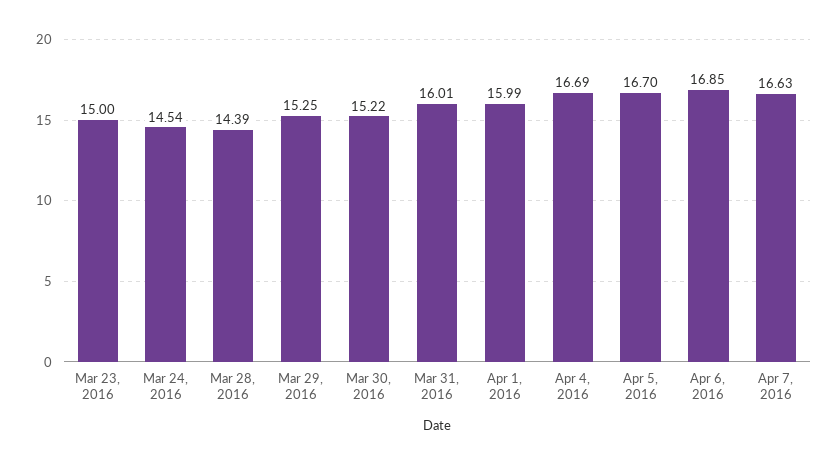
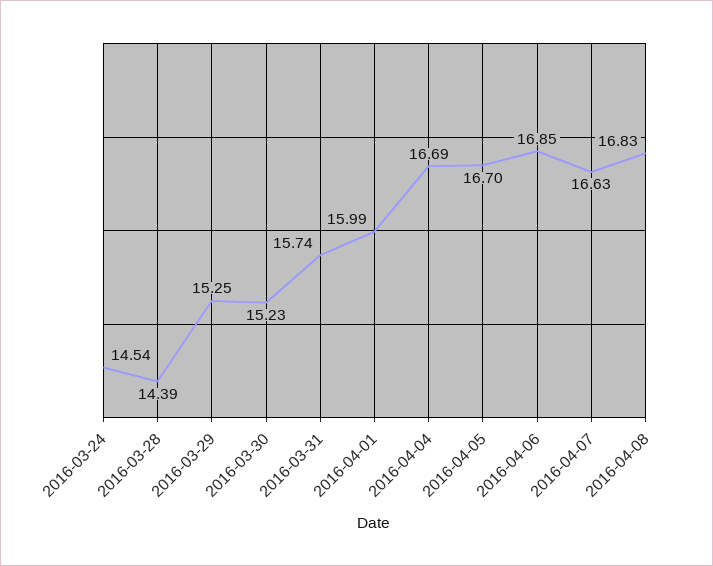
Mar 23, 2016: 15 -> none
Mar 30, 2016: 15.22 -> 15.23
Mar 31, 2016: 16.01 -> 15.74
2016-04-08: none -> 16.83

